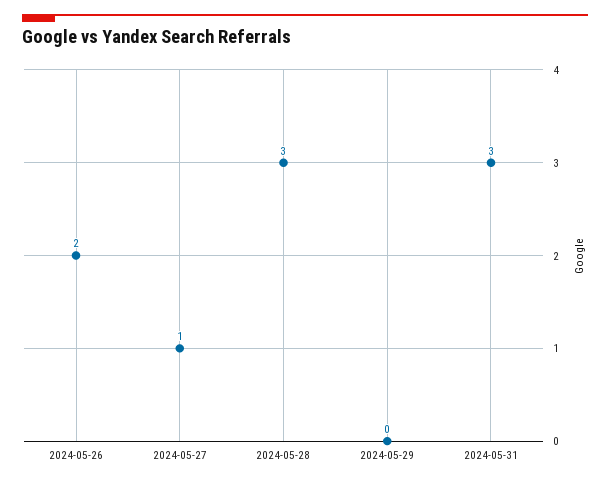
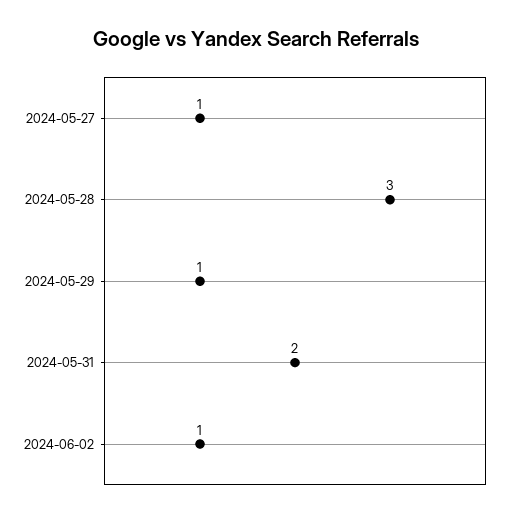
2024-05-26: 2 -> none
2024-05-29: 0 -> 1
2024-05-31: 3 -> 2
2024-06-02: none -> 1

